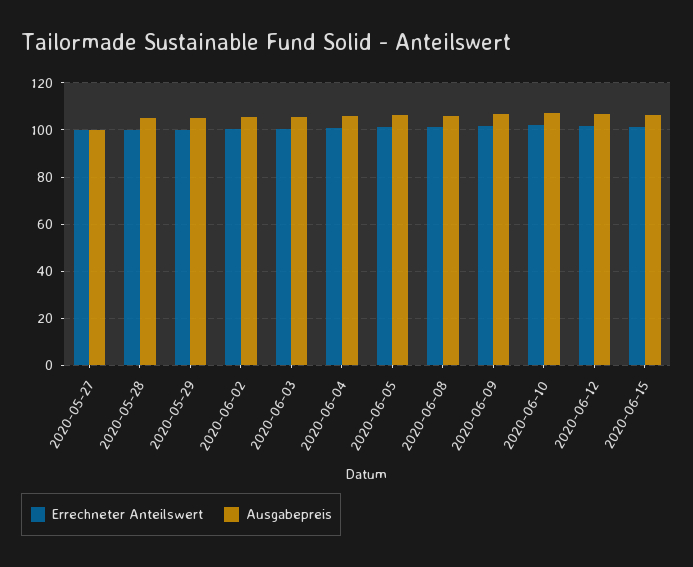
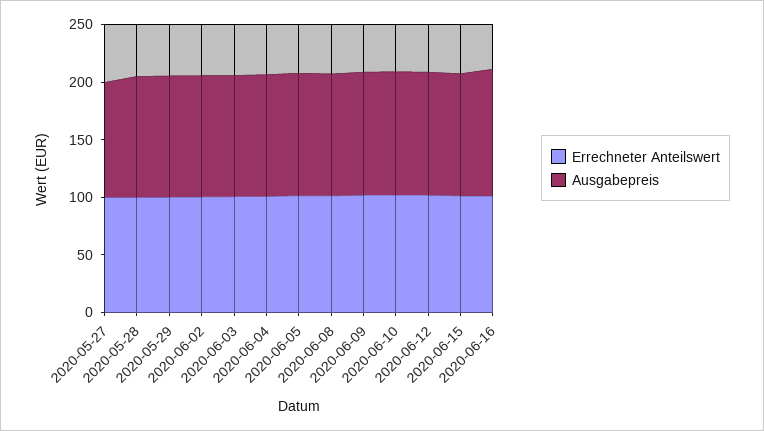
Errechneter Anteilswert, 2020-06-16: none -> 100
Ausgabepreis, 2020-06-16: none -> 110

